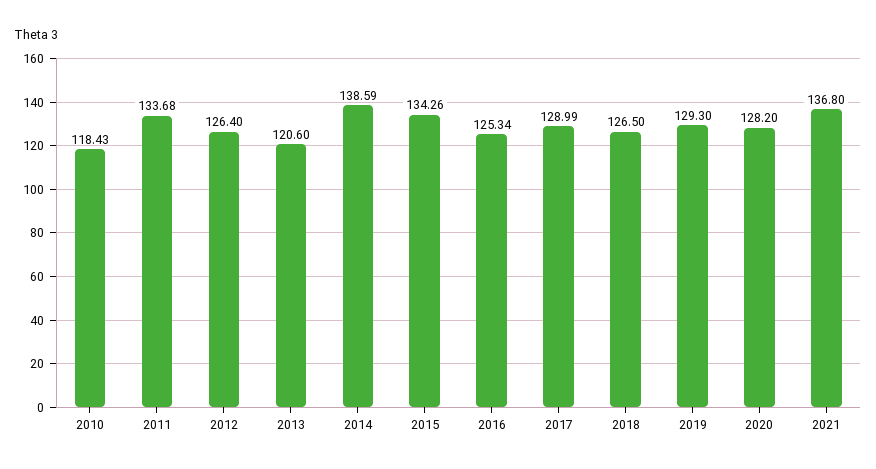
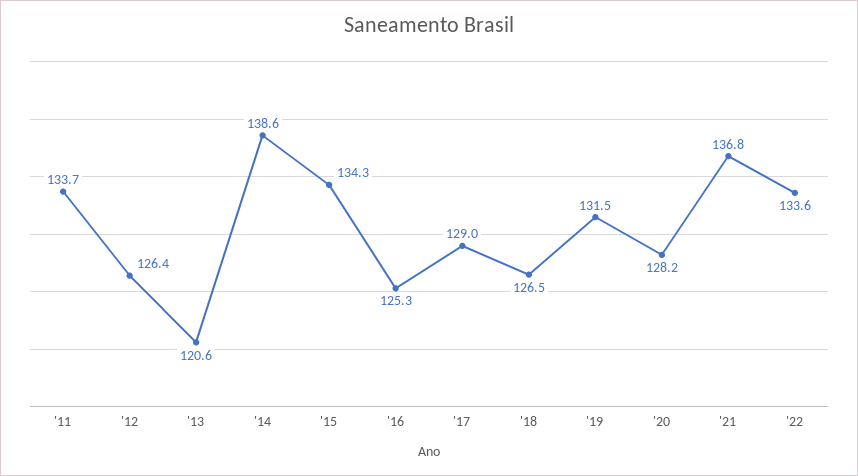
2010: 118.43 -> none
2019: 129.3 -> 131.5
'22: none -> 133.6

